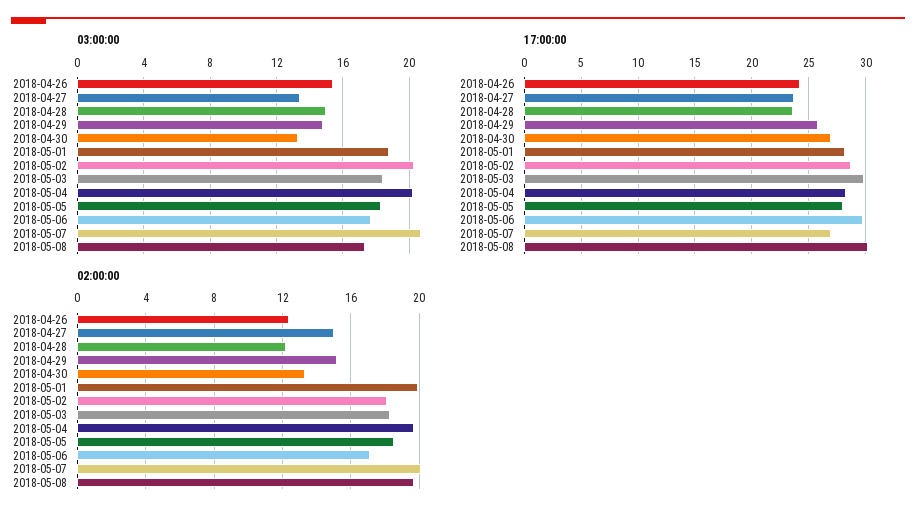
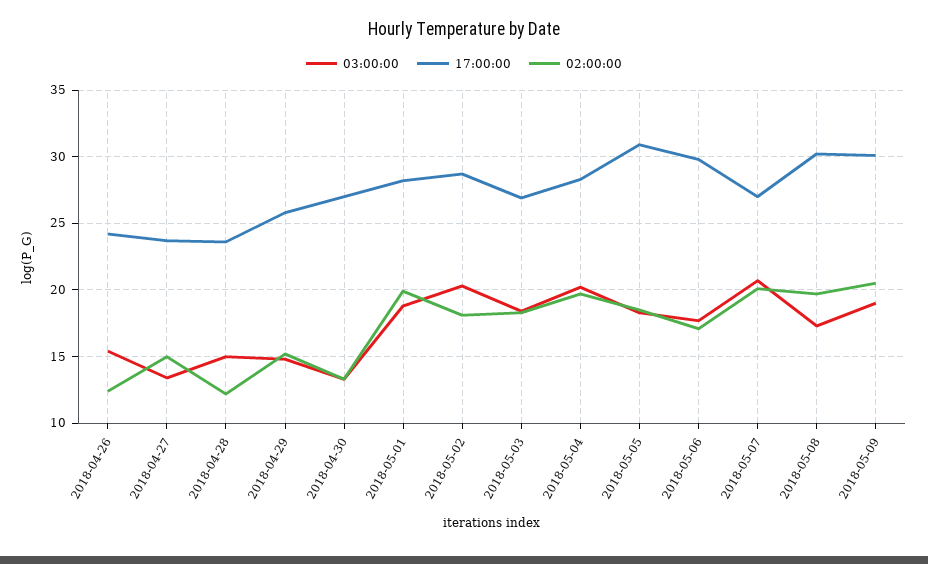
17:00:00, 2018-05-03: 30 -> 27
17:00:00, 2018-05-05: 28 -> 31
03:00:00, 2018-05-09: none -> 19
17:00:00, 2018-05-09: none -> 30
02:00:00, 2018-05-09: none -> 20.5

